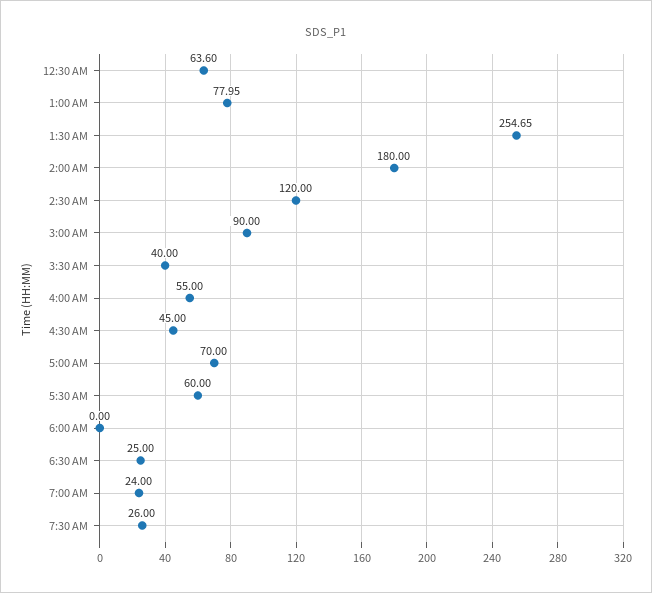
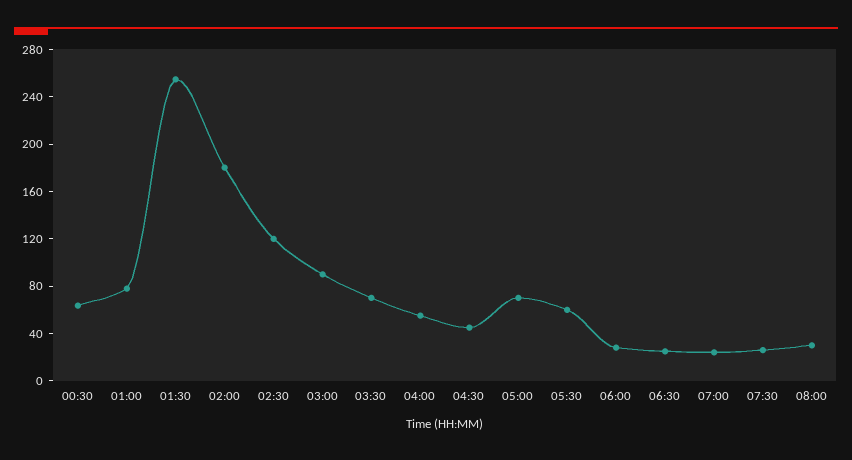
3:30 AM: 40 -> 70
6:00 AM: 0 -> 30
08:00: none -> 30

